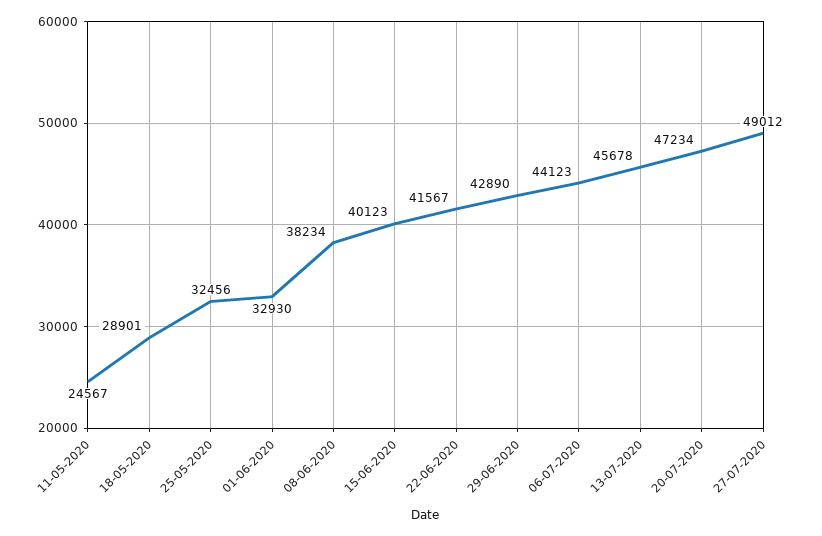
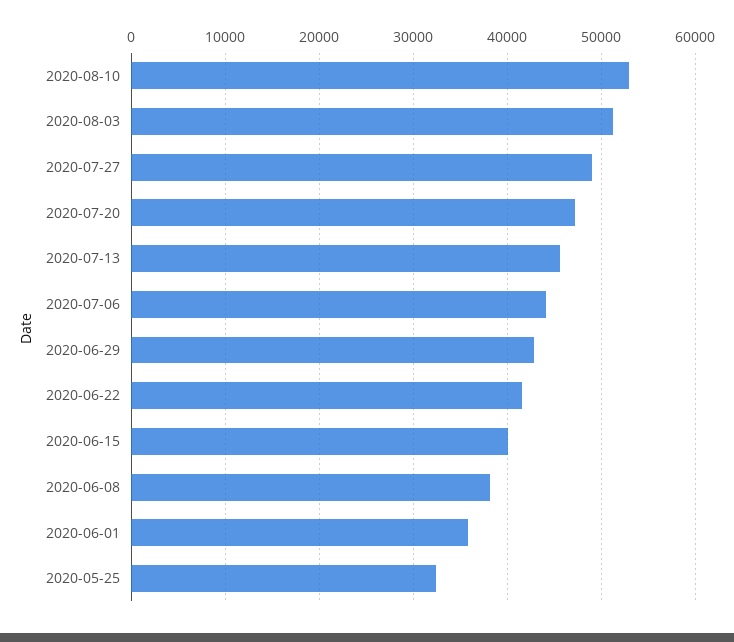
11-05-2020: 24567 -> none
18-05-2020: 28901 -> none
01-06-2020: 32930 -> 36000
2020-08-10: none -> 53000
2020-08-03: none -> 51000

